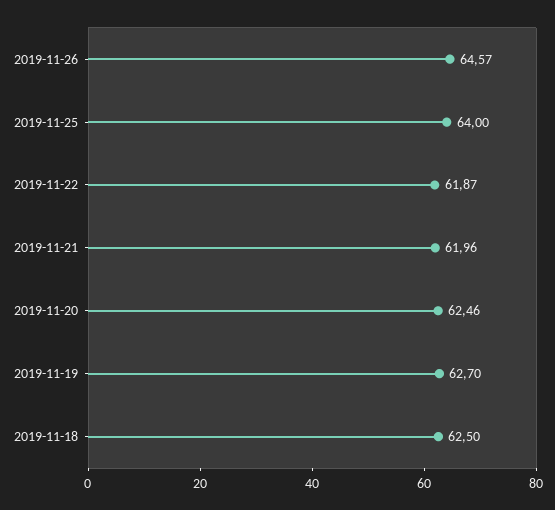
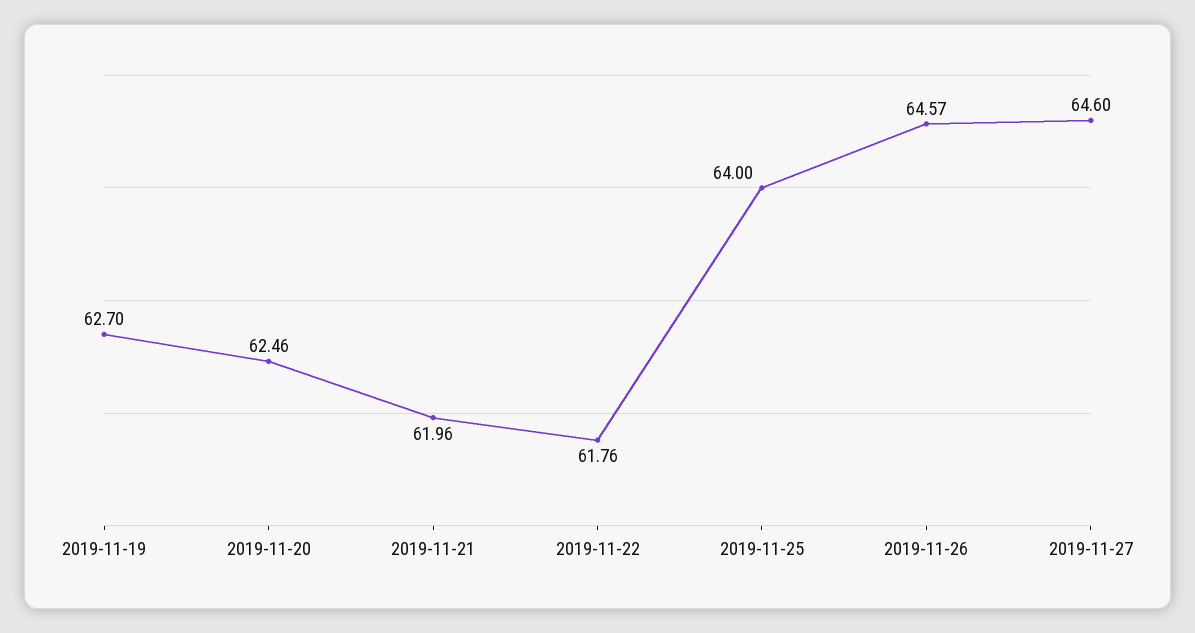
2019-11-22: 61.87 -> 61.76
2019-11-18: 62.5 -> none
2019-11-27: none -> 64.6

